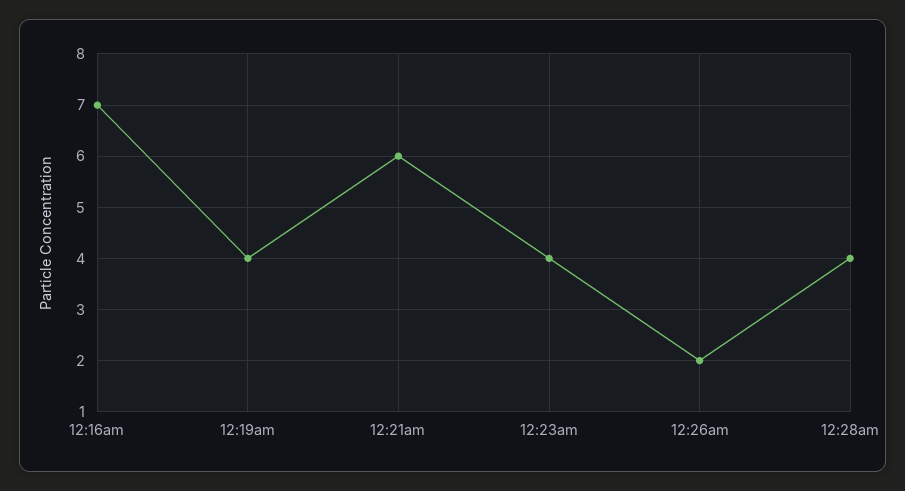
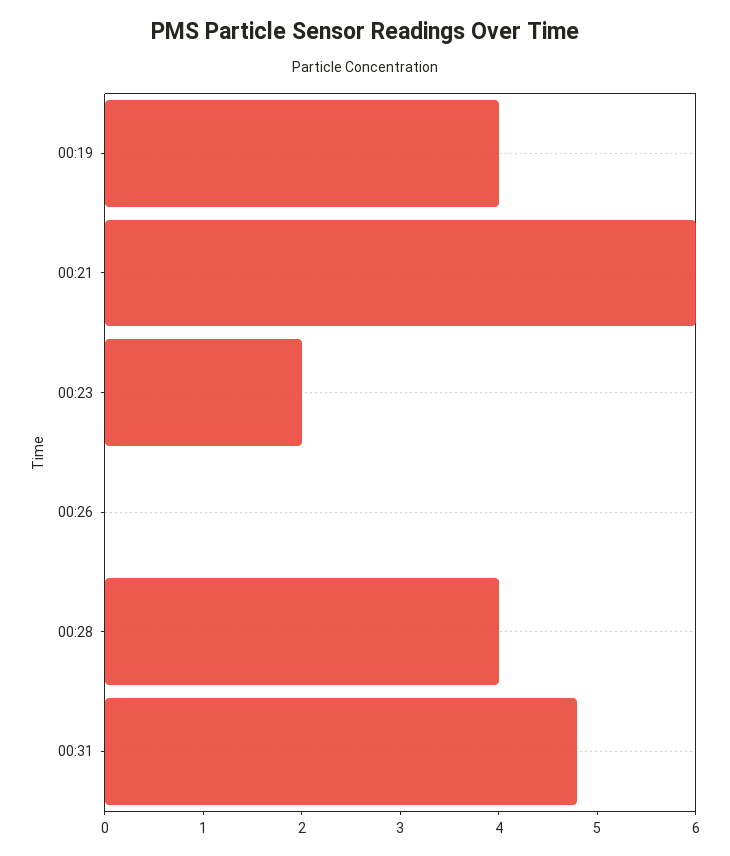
12:16am: 7 -> none
12:23am: 4 -> 2
12:26am: 2 -> 0
00:31: none -> 4.8

